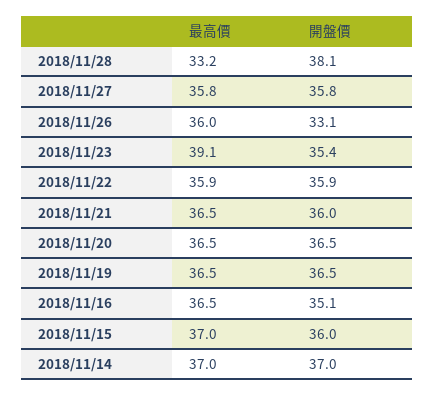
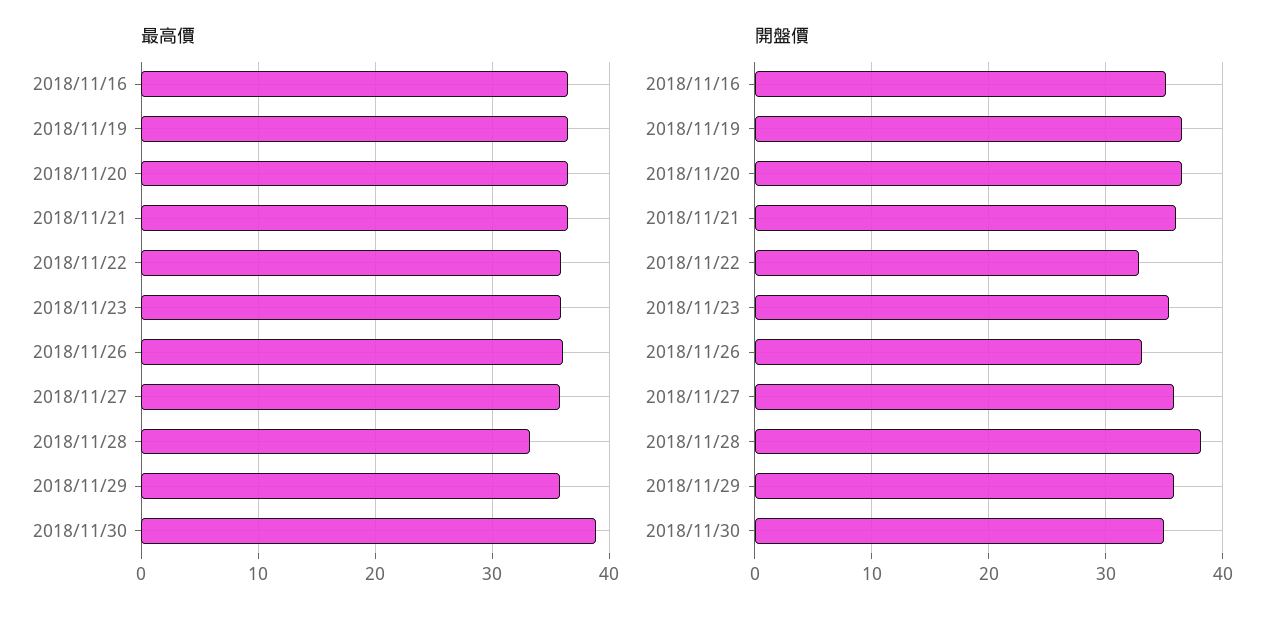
最高價, 2018/11/23: 39.1 -> 36
開盤價, 2018/11/22: 35.9 -> 33
最高價, 2018/11/15: 37 -> none
開盤價, 2018/11/15: 36 -> none
最高價, 2018/11/14: 37 -> none
開盤價, 2018/11/14: 37 -> none
最高價, 2018/11/29: none -> 36
最高價, 2018/11/30: none -> 39
開盤價, 2018/11/29: none -> 36
開盤價, 2018/11/30: none -> 35

